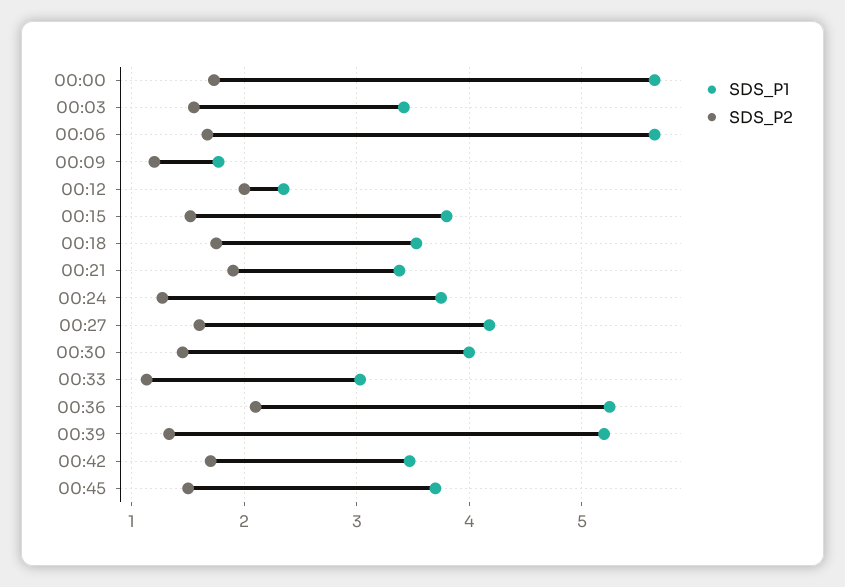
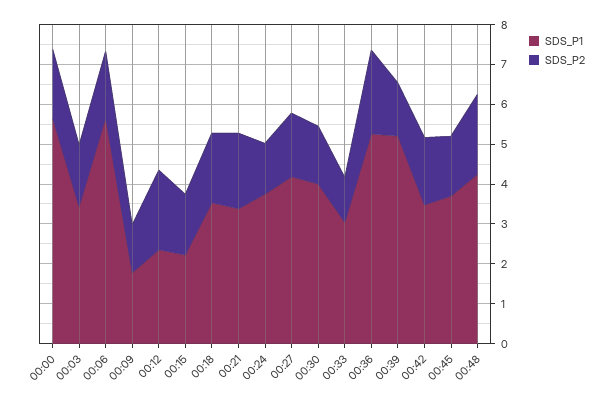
SDS_P1, 00:15: 3.8 -> 2.25
SDS_P1, 00:48: none -> 4.25
SDS_P2, 00:48: none -> 2

